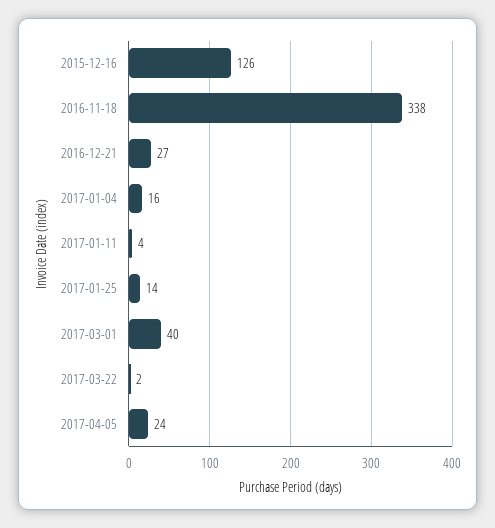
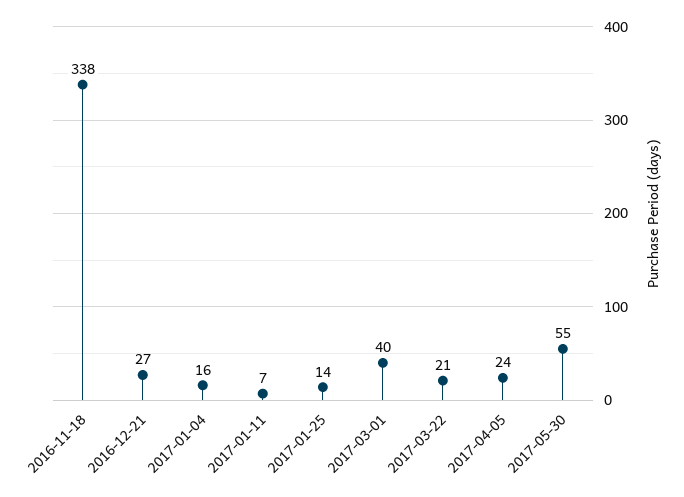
2015-12-16: 126 -> none
2017-01-11: 4 -> 7
2017-03-22: 2 -> 21
2017-05-30: none -> 55

